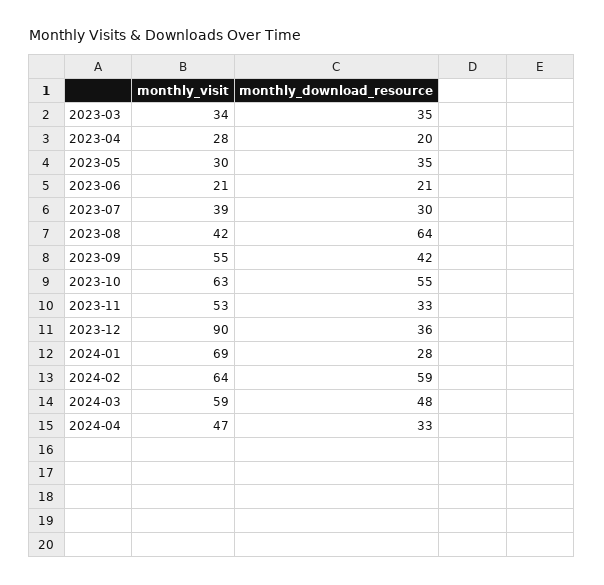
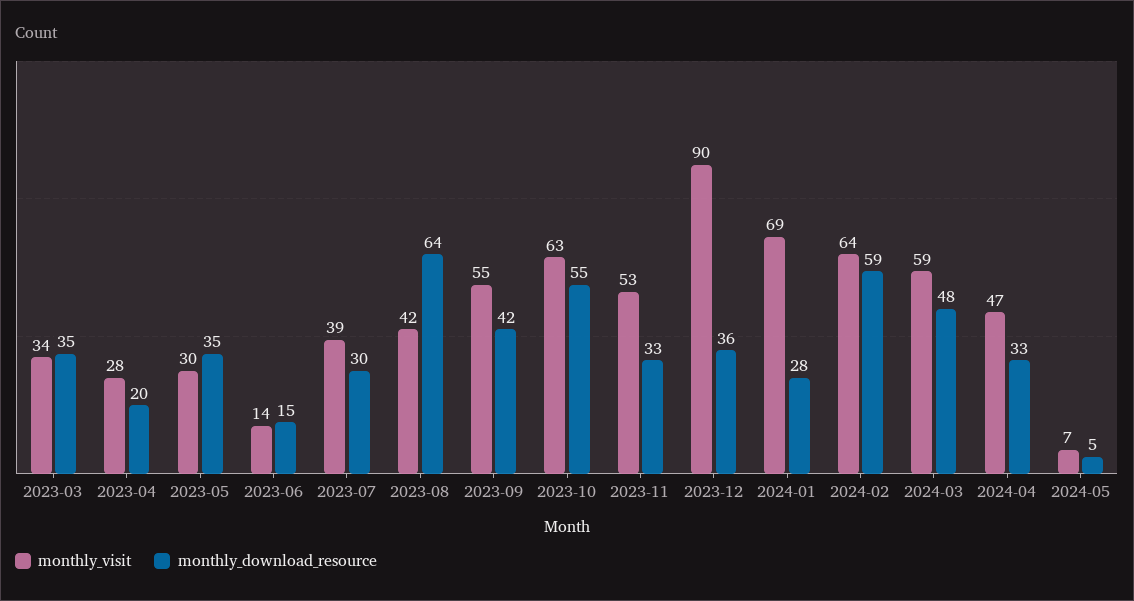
monthly_visit, 2023-06: 21 -> 14
monthly_download_resource, 2023-06: 21 -> 15
monthly_visit, 2024-05: none -> 7
monthly_download_resource, 2024-05: none -> 5

